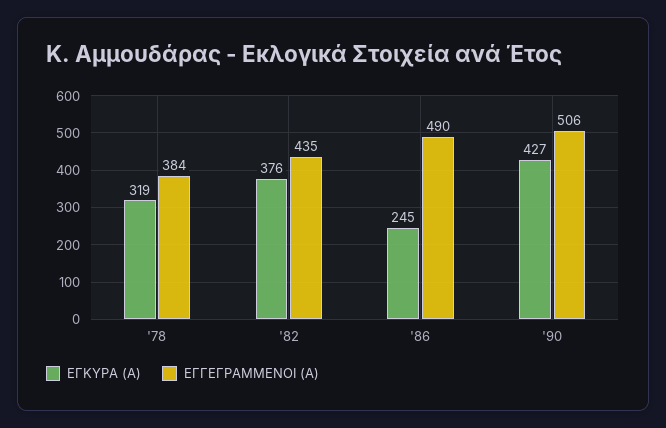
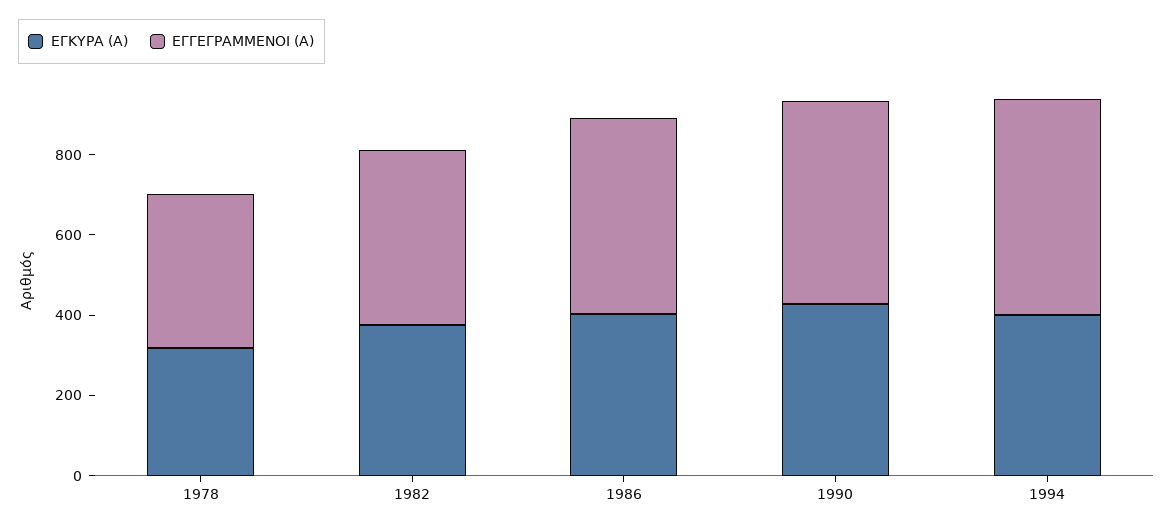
ΕΓΚΥΡΑ (Α), '86: 245 -> 400
ΕΓΚΥΡΑ (Α), 1994: none -> 400
ΕΓΓΕΓΡΑΜΜΕΝΟΙ (Α), 1994: none -> 550

